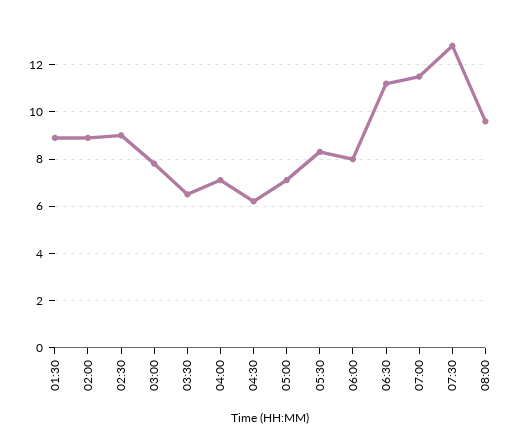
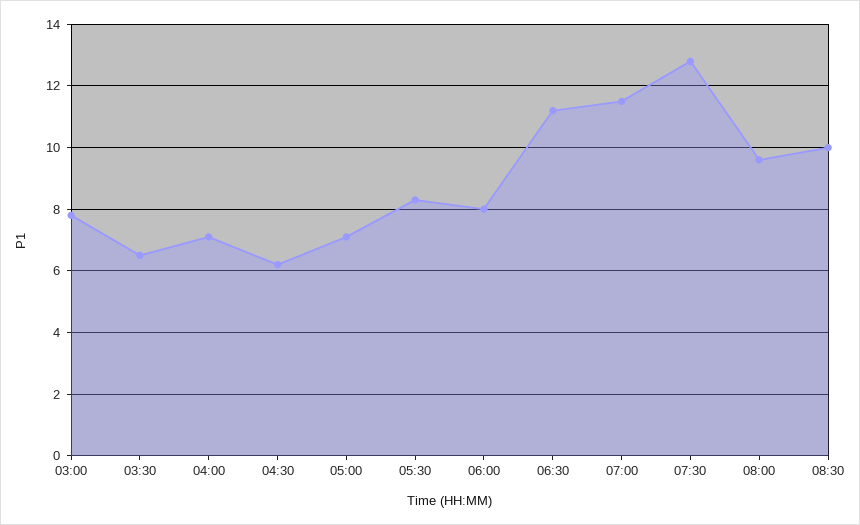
01:30: 9 -> none
02:00: 9 -> none
02:30: 9 -> none
08:30: none -> 10

